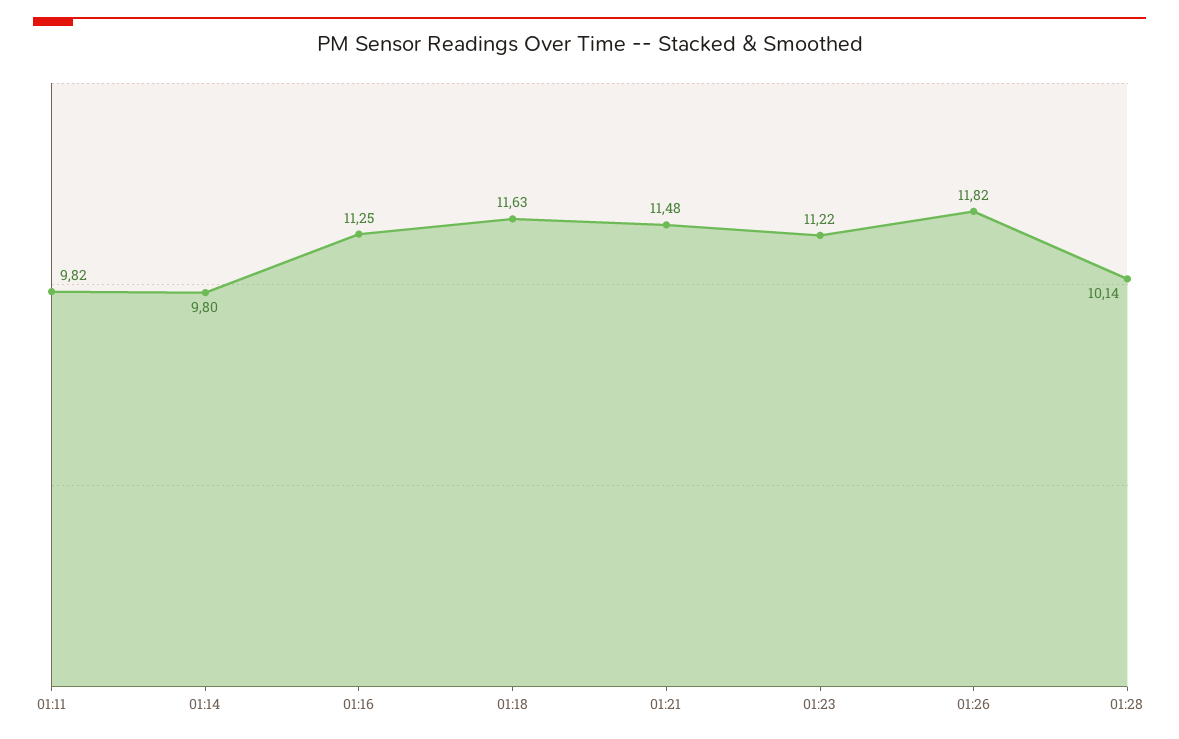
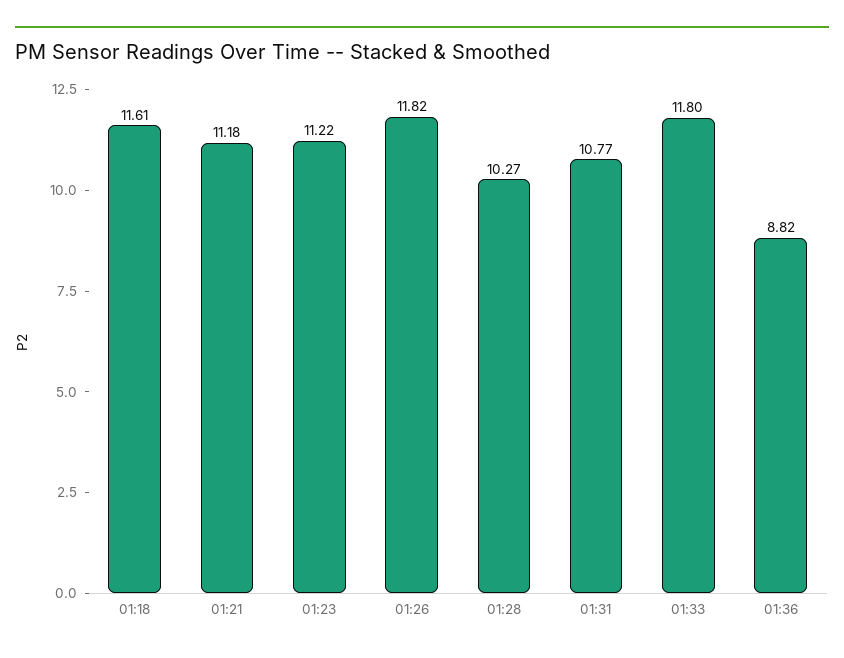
01:11: 9.82 -> none
01:14: 9.8 -> none
01:16: 11.25 -> none
01:18: 11.63 -> 11.61
01:21: 11.48 -> 11.18
01:28: 10.14 -> 10.27
01:31: none -> 10.77
01:33: none -> 11.8
01:36: none -> 8.82

